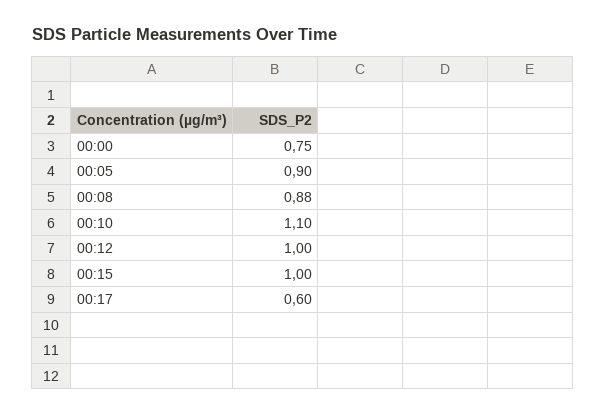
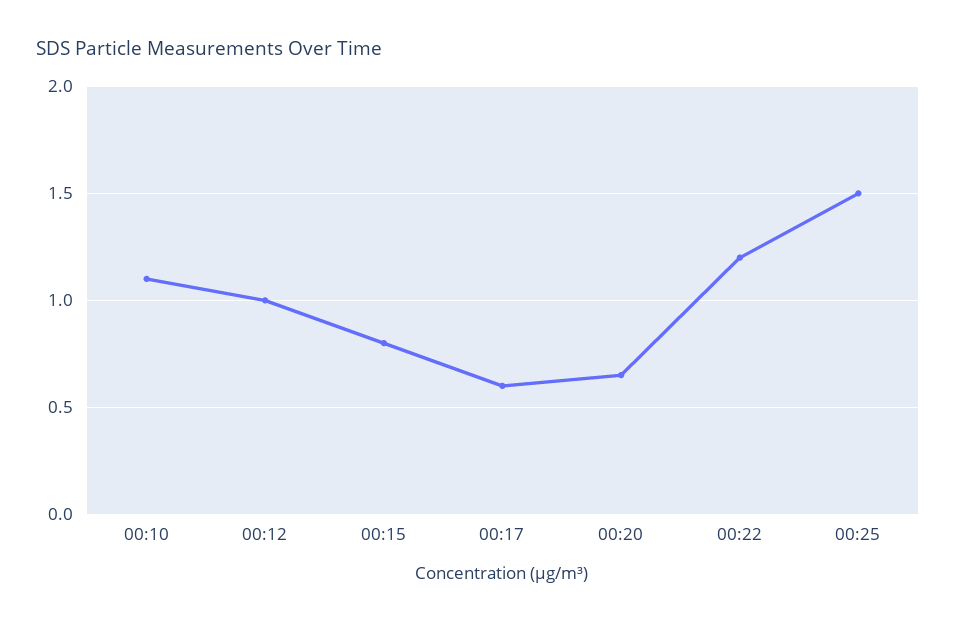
00:00: 0.75 -> none
00:05: 0.9 -> none
00:08: 0.88 -> none
00:15: 1 -> 0.8
00:20: none -> 0.65
00:22: none -> 1.2
00:25: none -> 1.5

